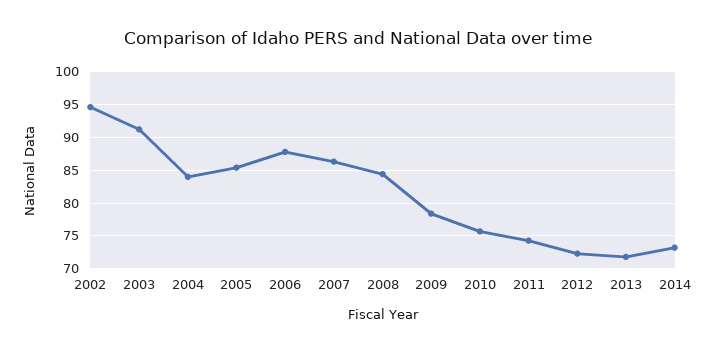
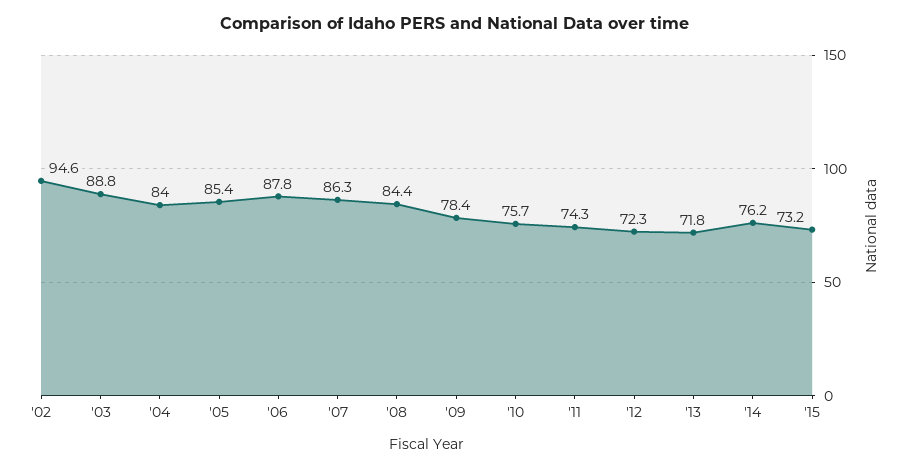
2003: 91 -> 88.8
2014: 73 -> 76.2
'15: none -> 73.2

